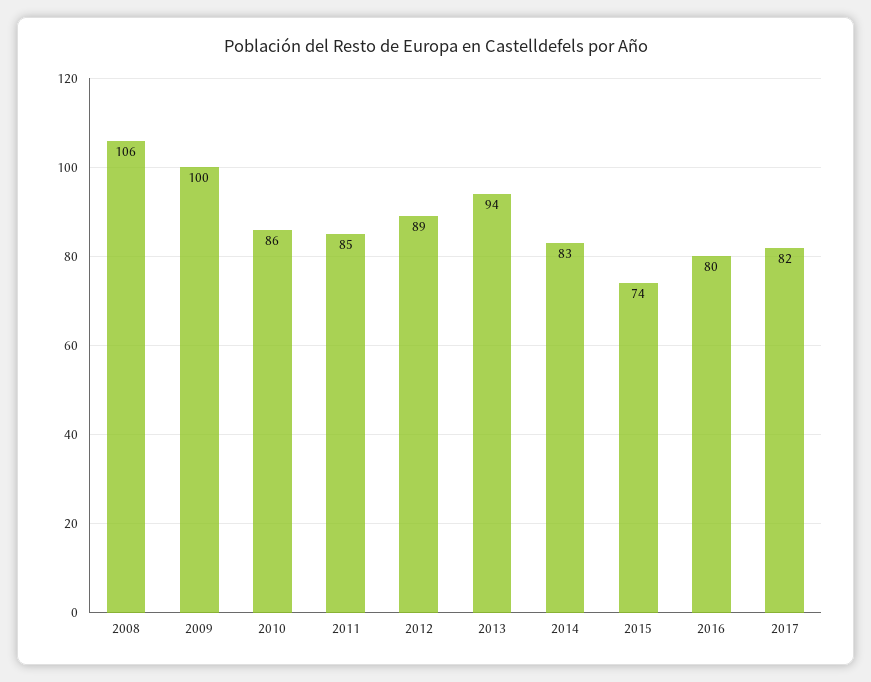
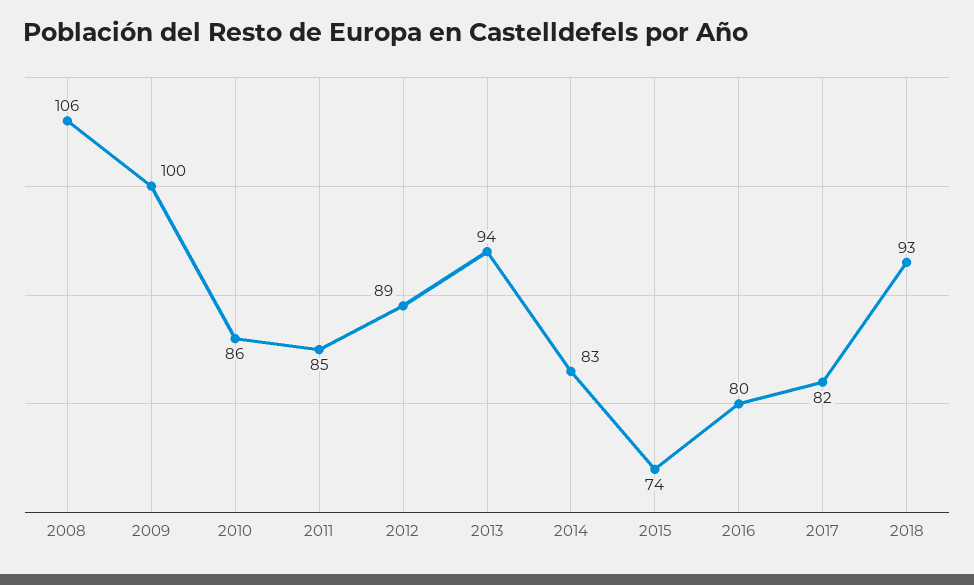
2018: none -> 93

